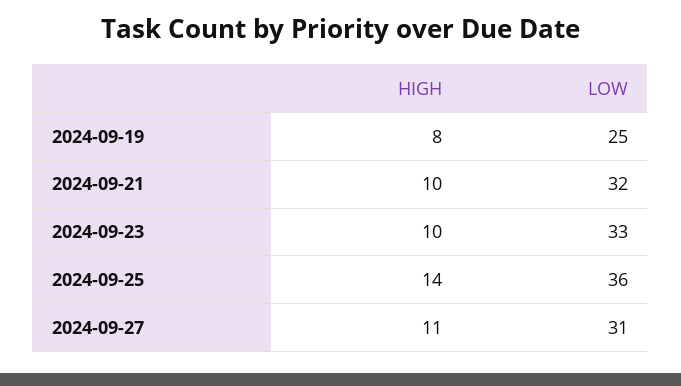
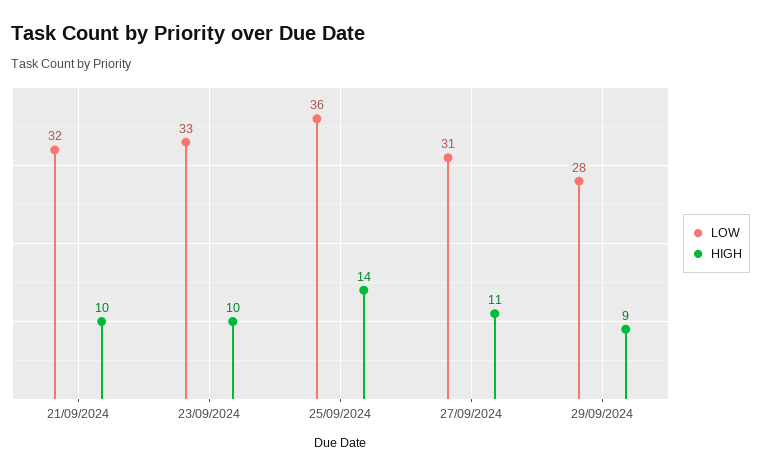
HIGH, 2024-09-19: 8 -> none
LOW, 2024-09-19: 25 -> none
LOW, 29/09/2024: none -> 28
HIGH, 29/09/2024: none -> 9

